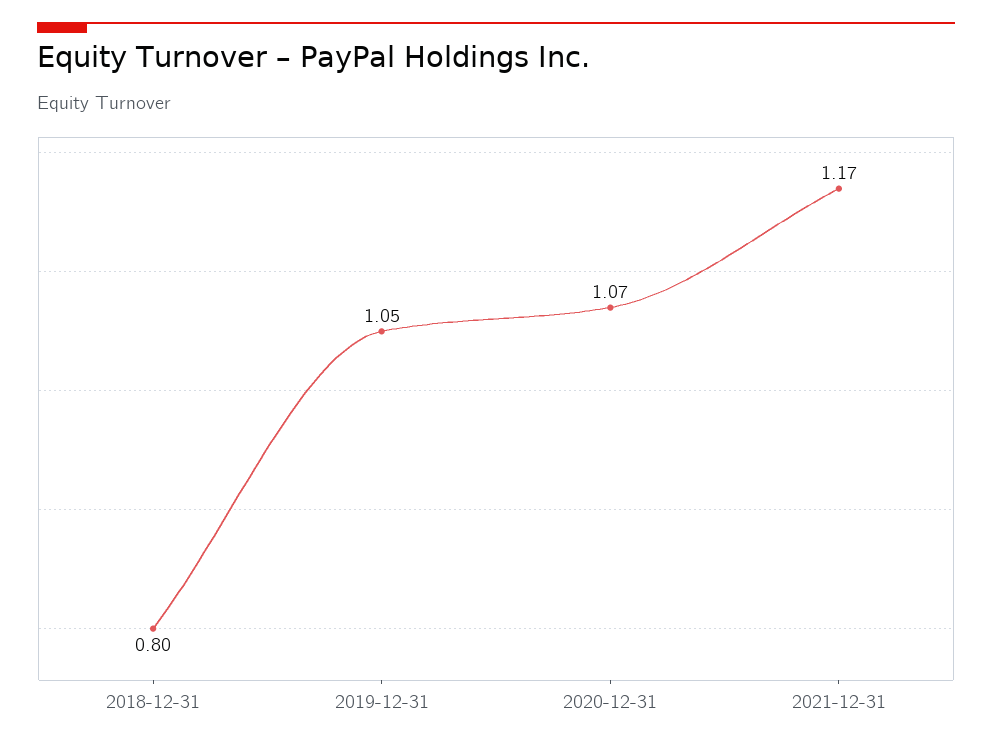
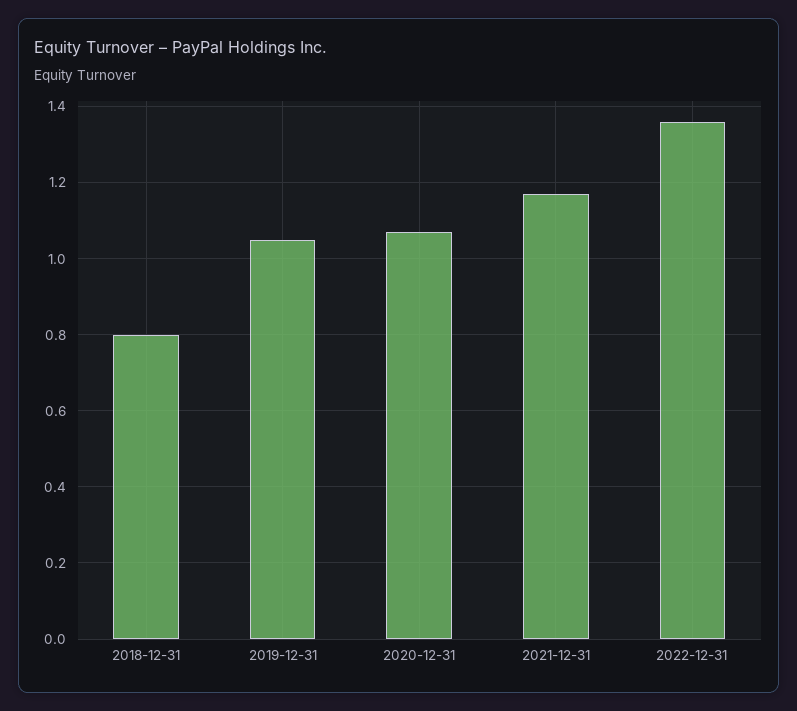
2022-12-31: none -> 1.35

